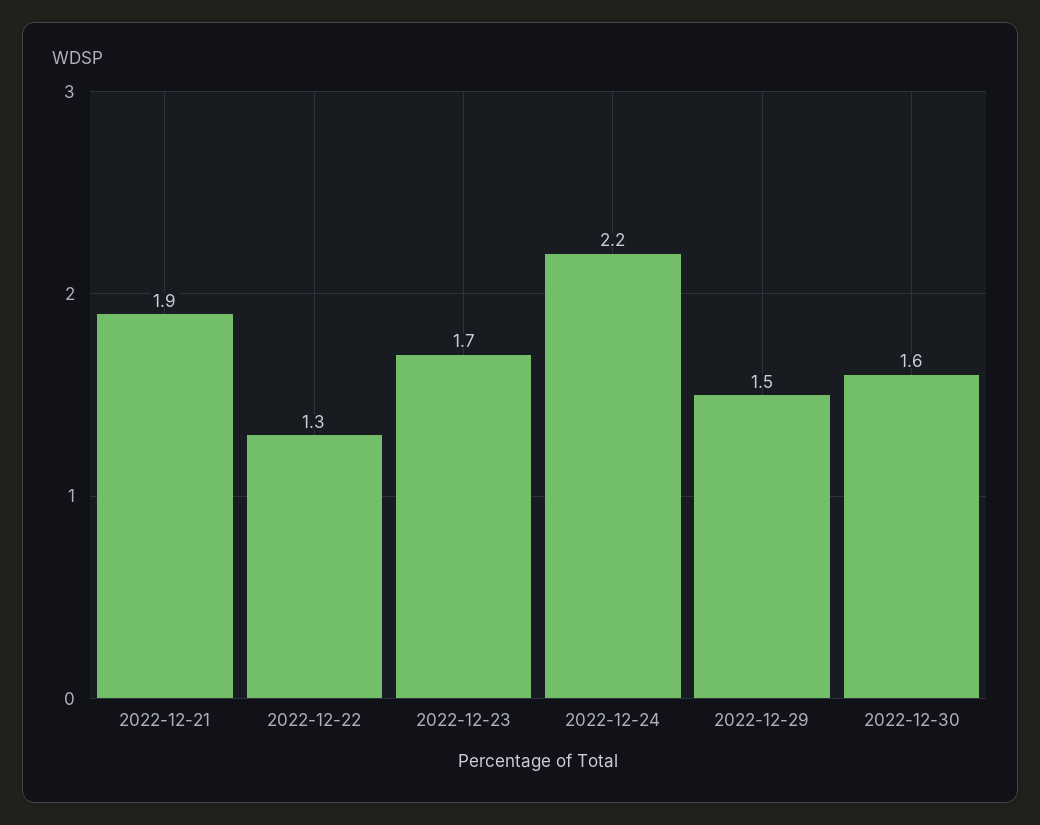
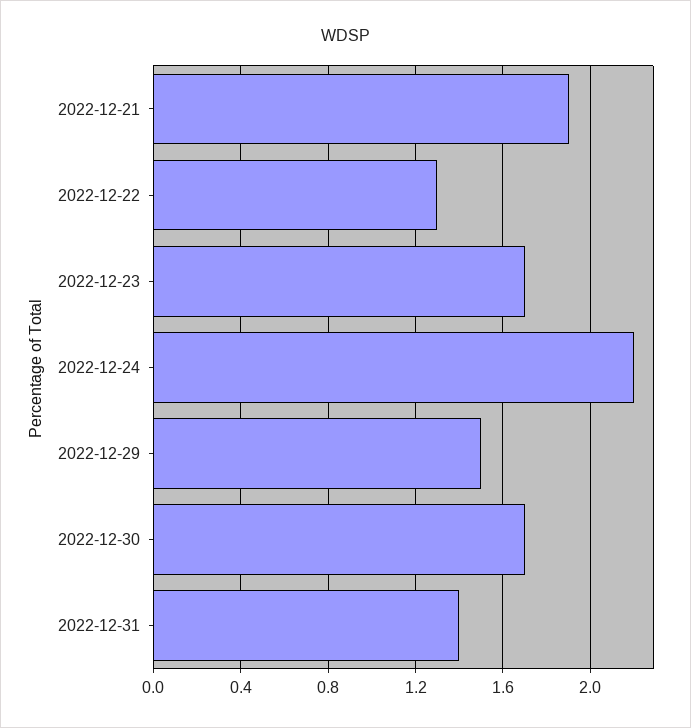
2022-12-30: 1.6 -> 1.7
2022-12-31: none -> 1.4

